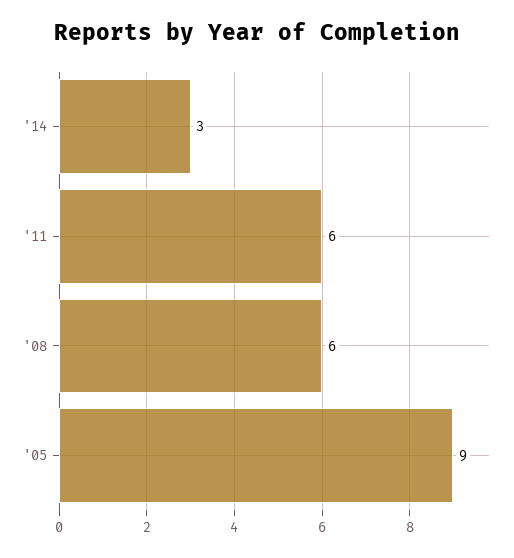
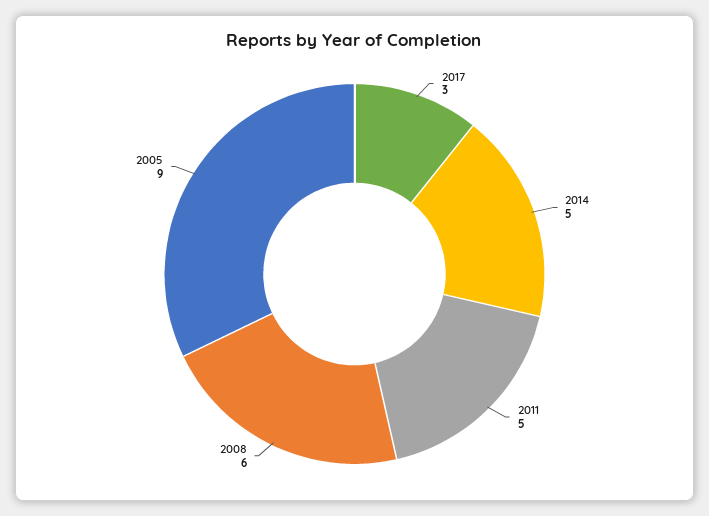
'14: 3 -> 5
'11: 6 -> 5
2017: none -> 3

